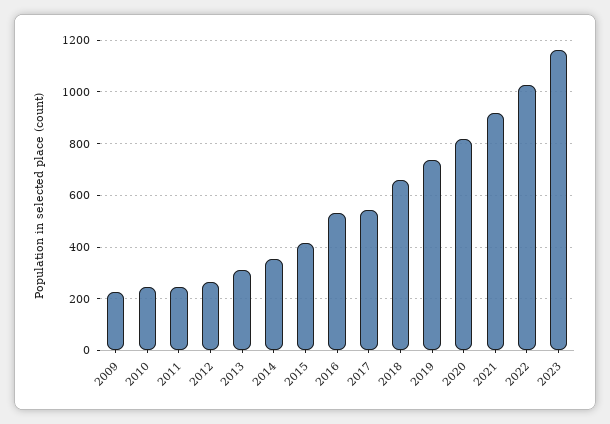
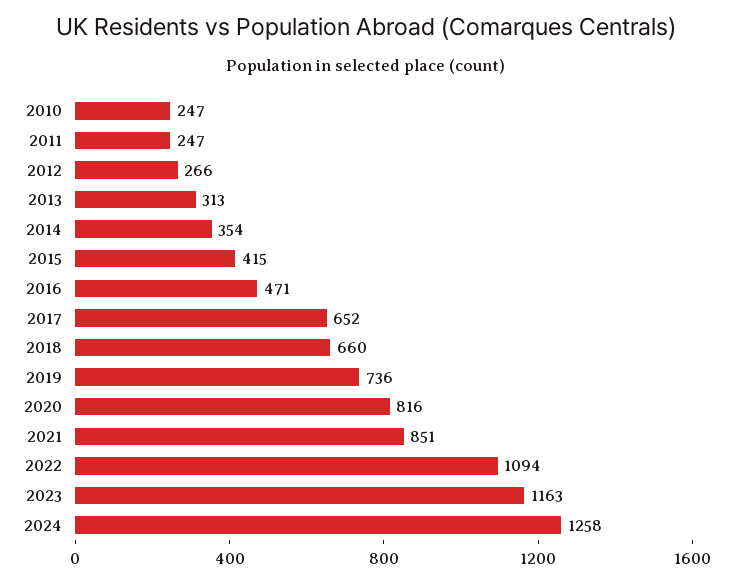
2009: 225 -> none
2016: 525 -> 471
2017: 550 -> 652
2021: 925 -> 851
2022: 1025 -> 1094
2024: none -> 1258

